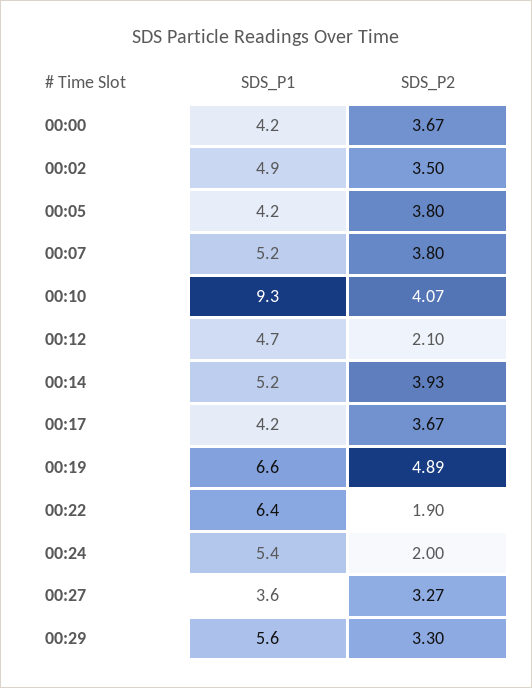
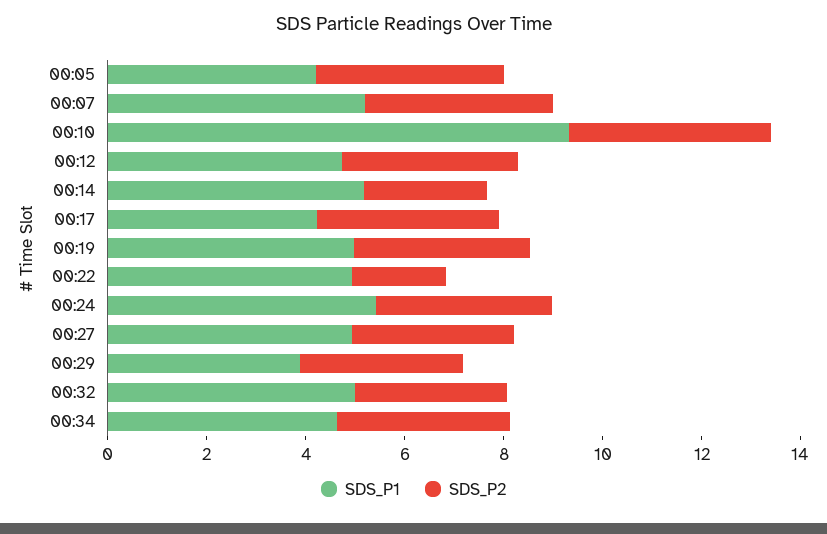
SDS_P1, 00:00: 4.2 -> none
SDS_P2, 00:00: 3.67 -> none
SDS_P1, 00:02: 4.9 -> none
SDS_P2, 00:02: 3.5 -> none
SDS_P2, 00:12: 2.1 -> 3.5
SDS_P2, 00:14: 3.93 -> 2.5
SDS_P1, 00:19: 6.6 -> 5
SDS_P2, 00:19: 4.89 -> 3.5
SDS_P1, 00:22: 6.4 -> 5
SDS_P2, 00:24: 2 -> 3.5
SDS_P1, 00:27: 3.6 -> 5
SDS_P1, 00:29: 5.6 -> 4
SDS_P1, 00:32: none -> 5
SDS_P2, 00:32: none -> 3
SDS_P1, 00:34: none -> 4.5
SDS_P2, 00:34: none -> 3.5

